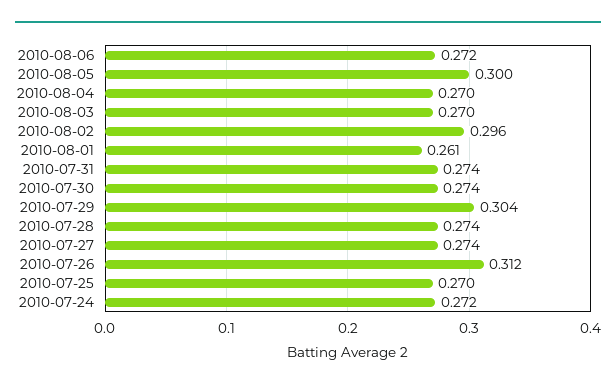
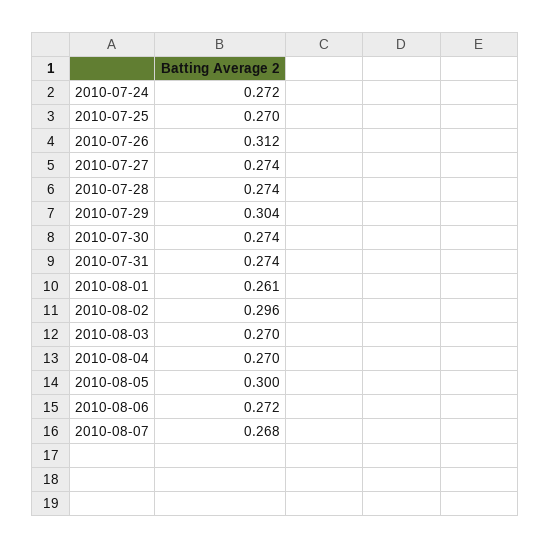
2010-08-07: none -> 0.268

